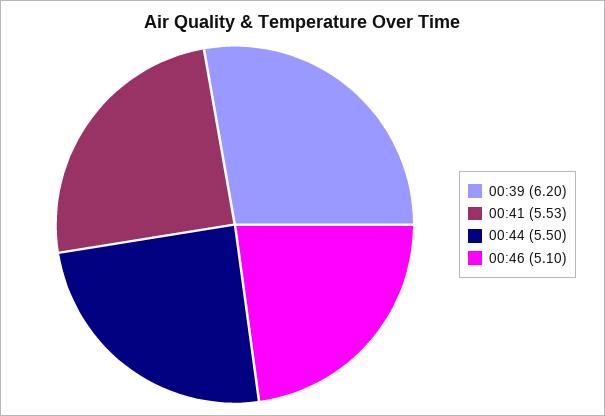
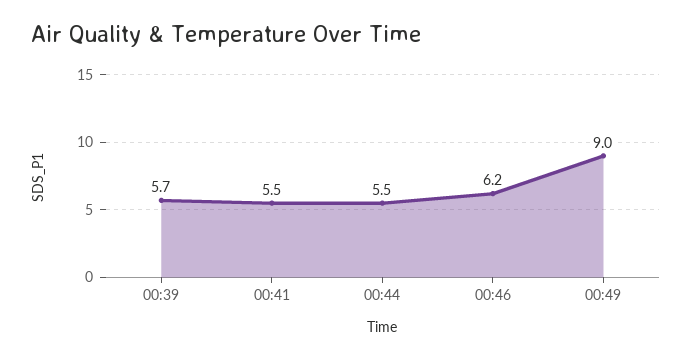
00:39: 6.2 -> 5.7
00:46: 5.1 -> 6.2
00:49: none -> 9

